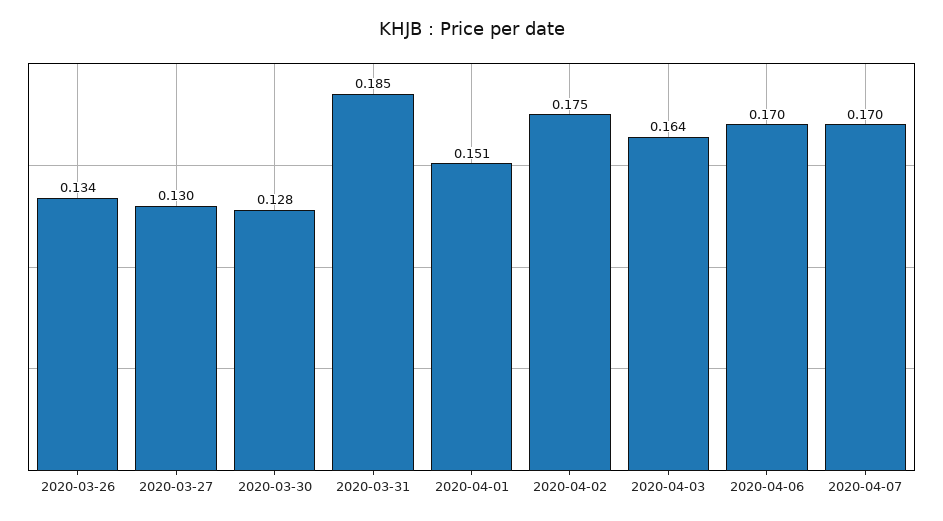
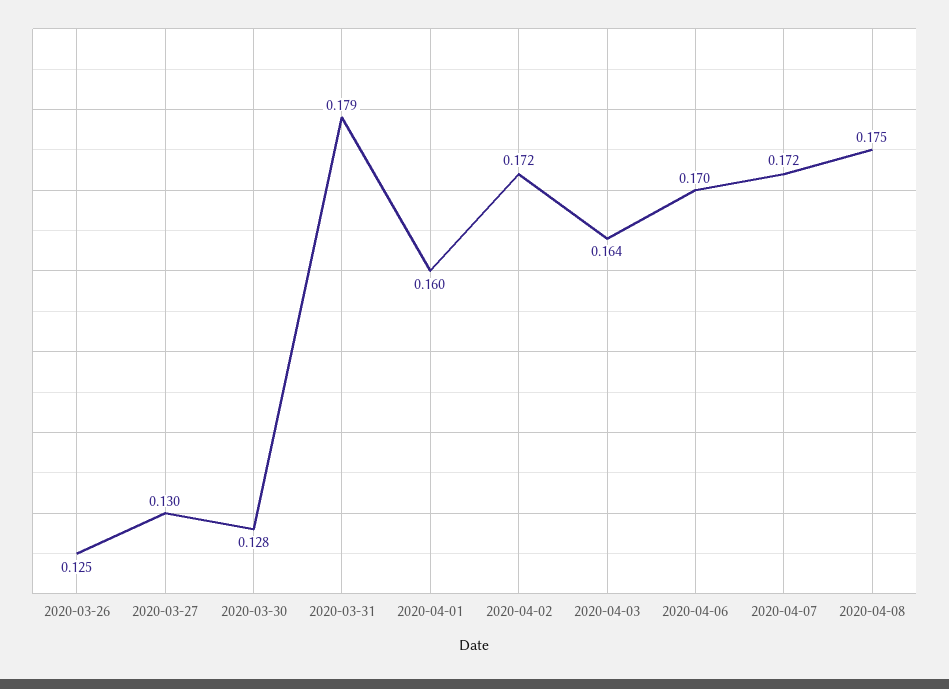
2020-03-26: 0.134 -> 0.125
2020-03-31: 0.185 -> 0.179
2020-04-01: 0.151 -> 0.16
2020-04-02: 0.175 -> 0.172
2020-04-07: 0.17 -> 0.172
2020-04-08: none -> 0.175

